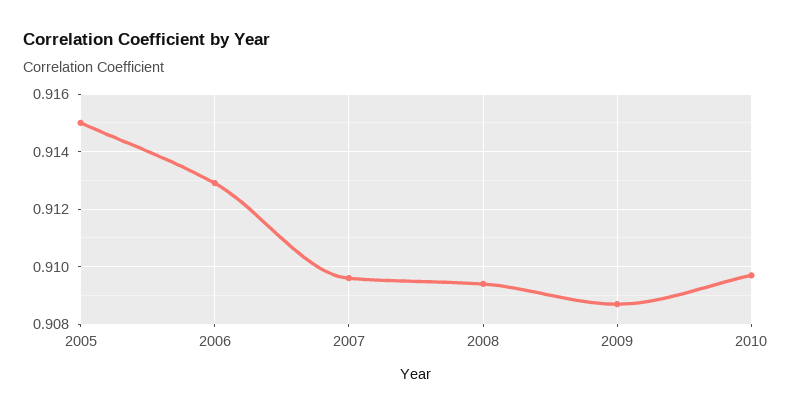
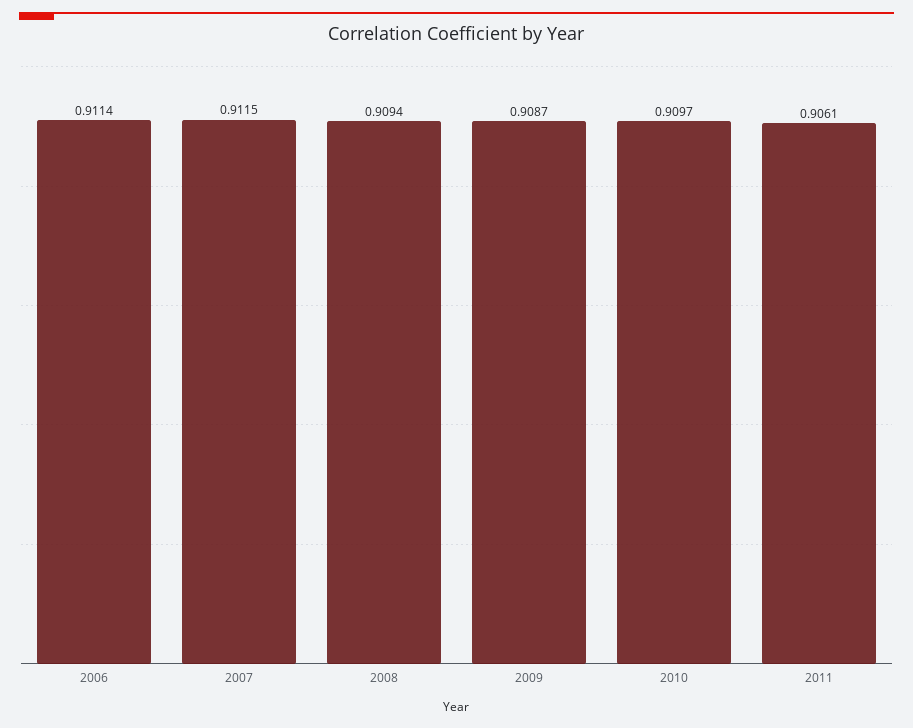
2005: 0.915 -> none
2006: 0.913 -> 0.9114
2007: 0.9095 -> 0.9115
2011: none -> 0.9061

